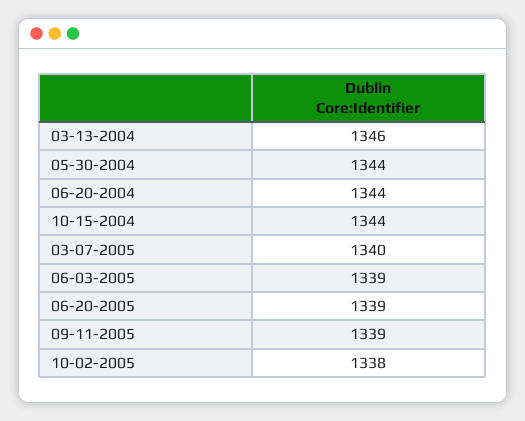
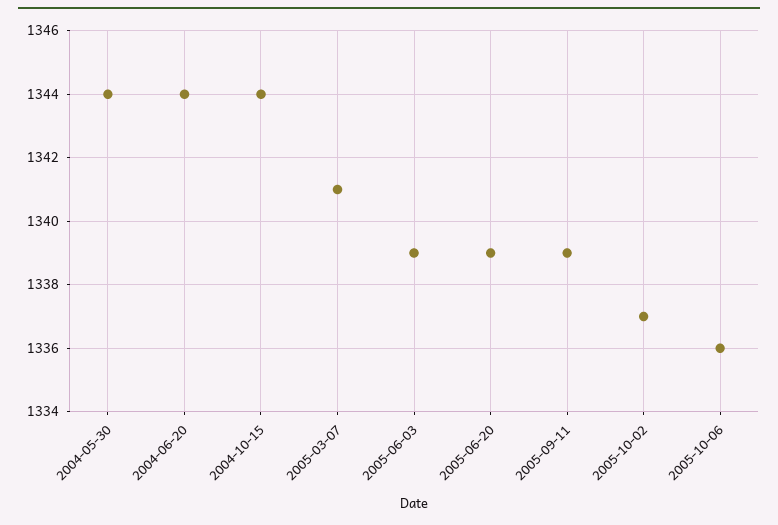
03-13-2004: 1346 -> none
03-07-2005: 1340 -> 1341
10-02-2005: 1338 -> 1337
2005-10-06: none -> 1336

